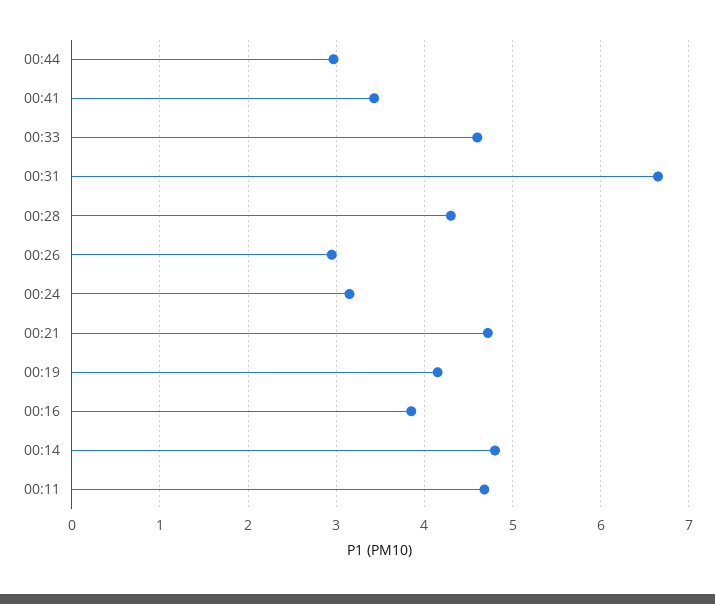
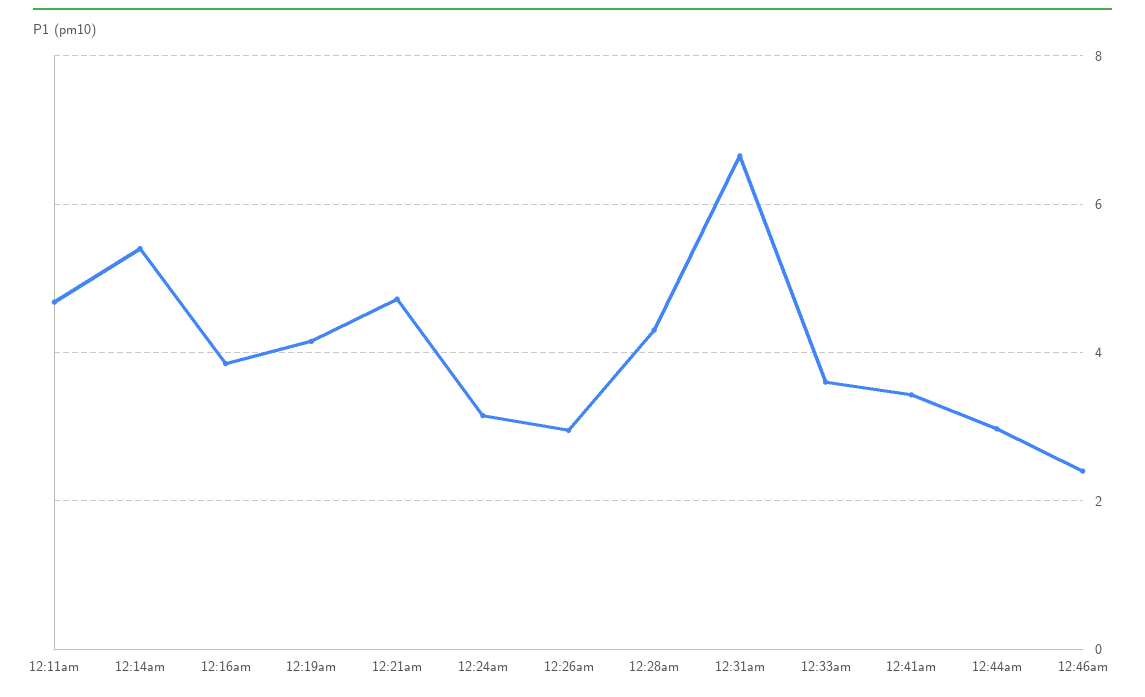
00:33: 4.6 -> 3.6
00:14: 4.8 -> 5.4
12:46am: none -> 2.4

